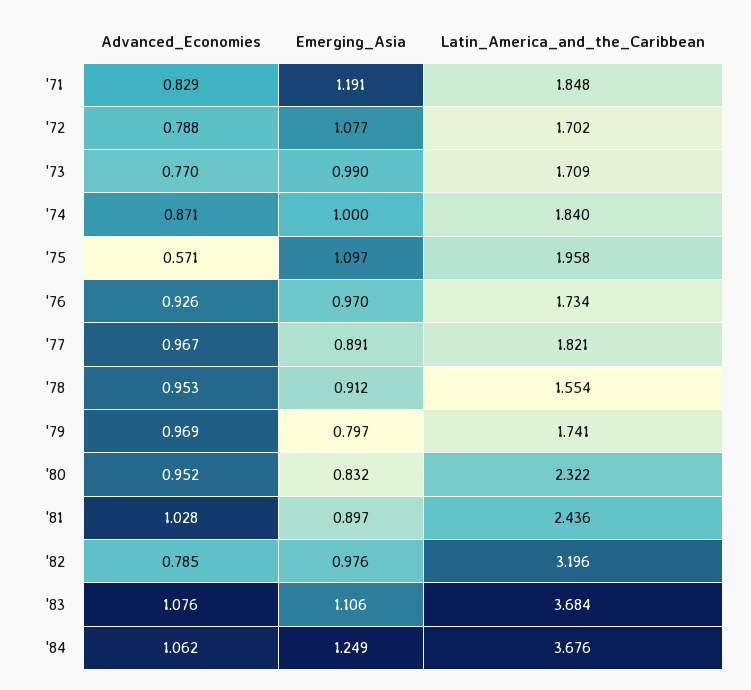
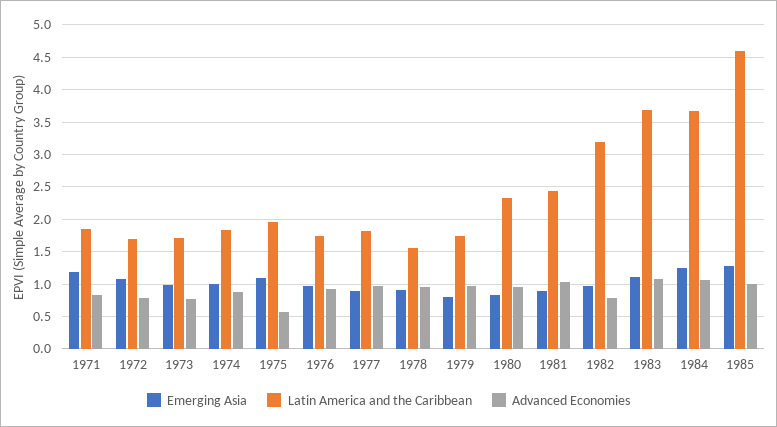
Emerging_Asia, 1985: none -> 1.3
Latin_America_and_the_Caribbean, 1985: none -> 4.6
Advanced_Economies, 1985: none -> 1

